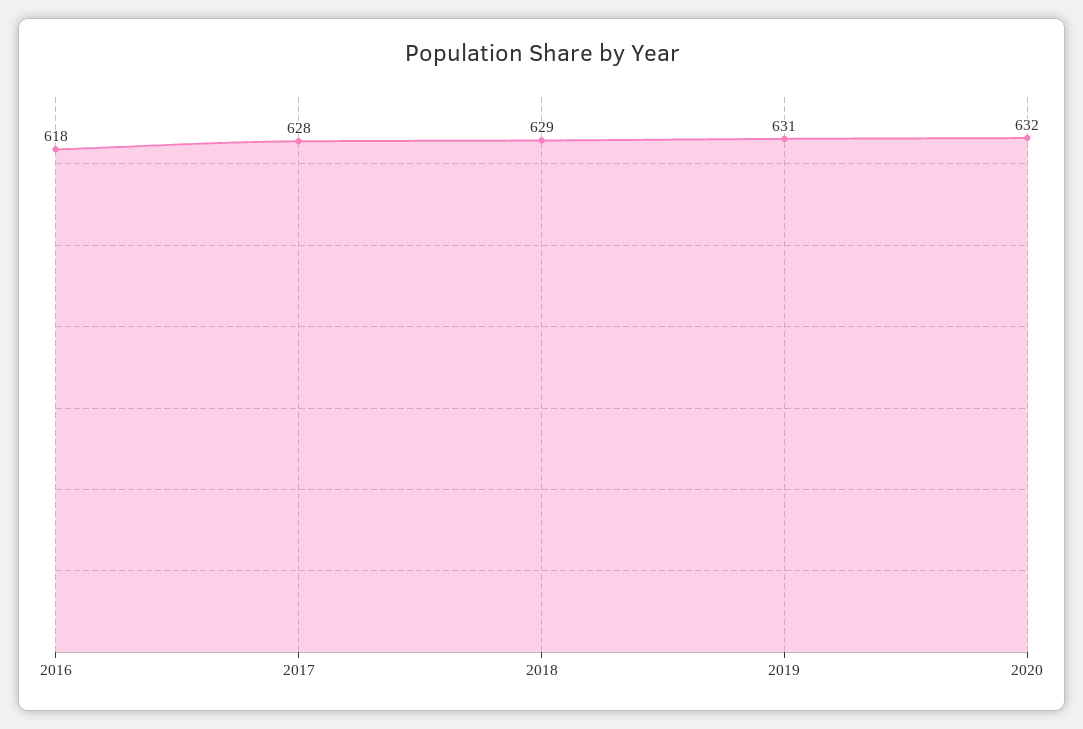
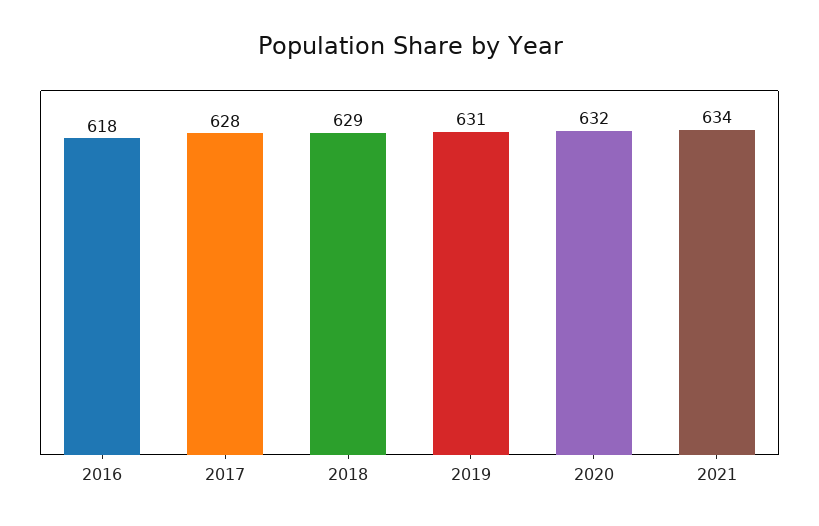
2021: none -> 634

